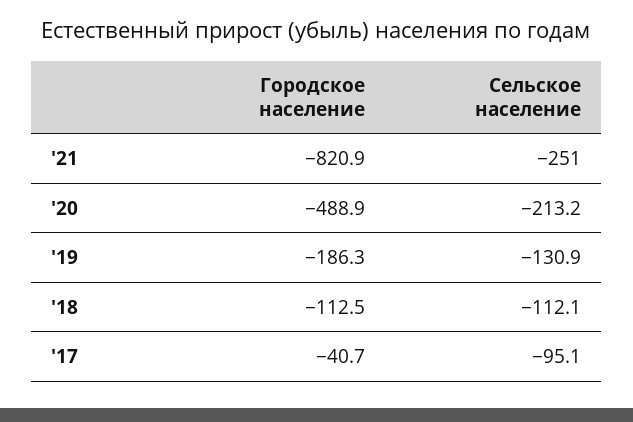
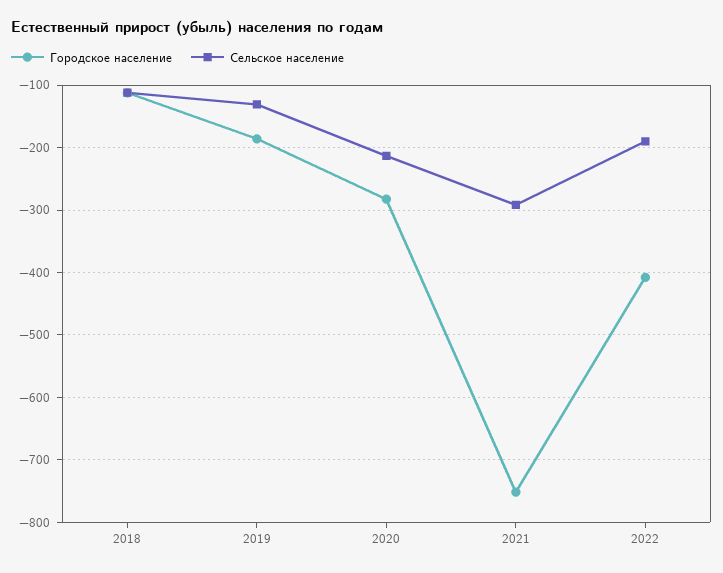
Городское население, '21: -820.9 -> -750
Сельское население, '21: -251 -> -290
Городское население, '20: -488.9 -> -280
Городское население, '17: -40.7 -> none
Сельское население, '17: -95.1 -> none
Городское население, 2022: none -> -410
Сельское население, 2022: none -> -190

